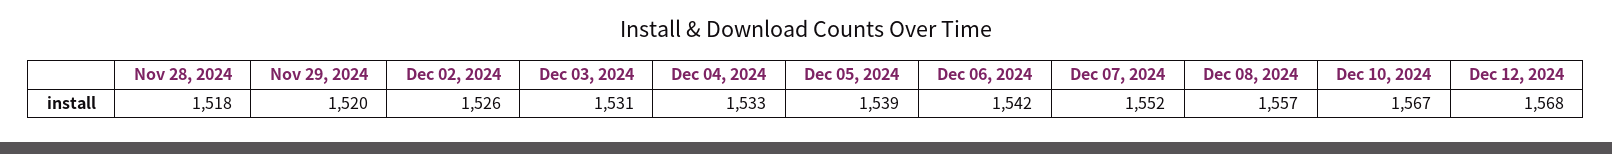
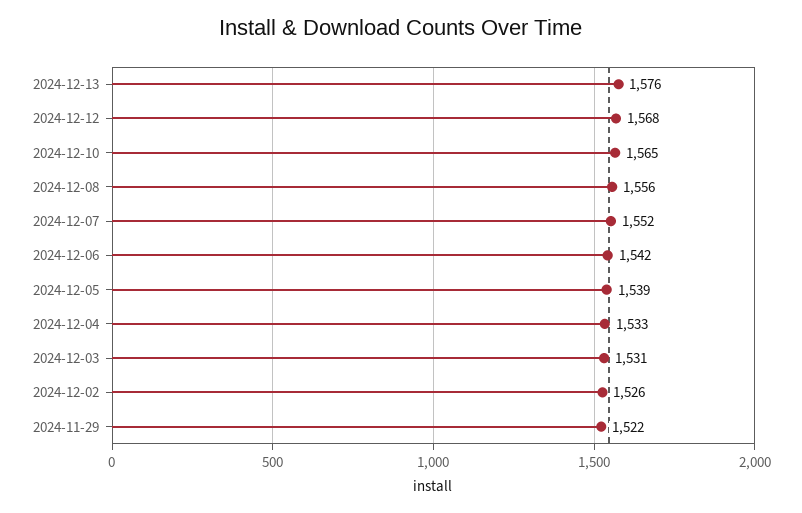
Nov 28, 2024: 1518 -> none
Nov 29, 2024: 1520 -> 1522
Dec 08, 2024: 1557 -> 1556
Dec 10, 2024: 1567 -> 1565
2024-12-13: none -> 1576

